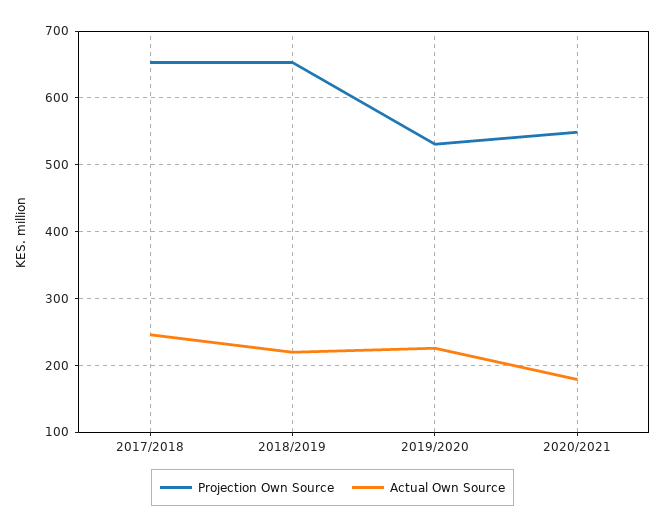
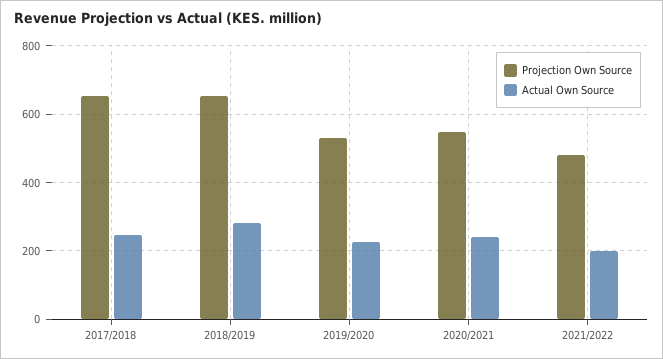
Actual Own Source, 2018/2019: 220 -> 280
Actual Own Source, 2020/2021: 180 -> 240
Projection Own Source, 2021/2022: none -> 480
Actual Own Source, 2021/2022: none -> 200

